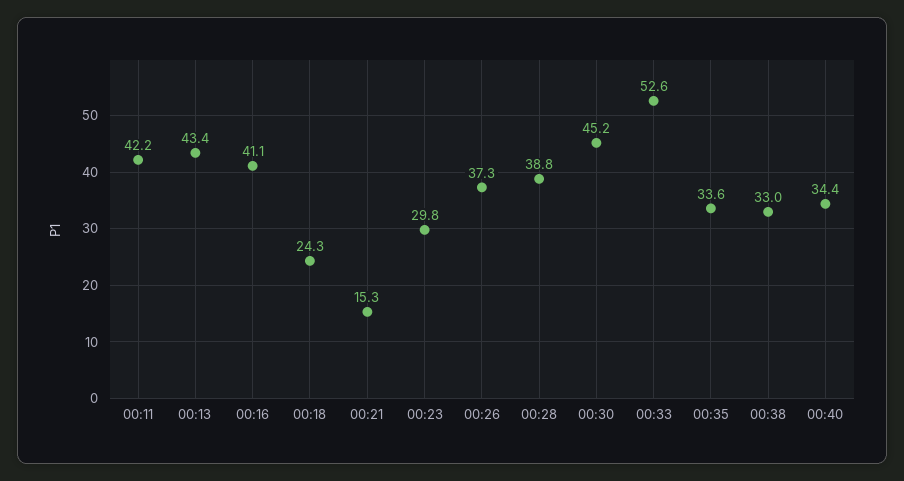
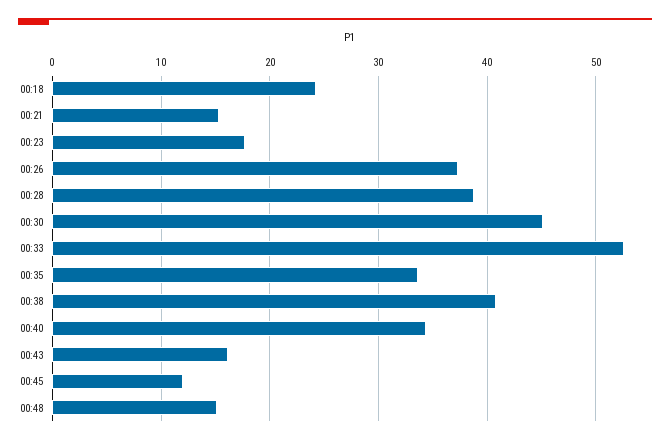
00:11: 42.2 -> none
00:13: 43.4 -> none
00:16: 41.1 -> none
00:23: 29.8 -> 18
00:38: 33 -> 41
00:43: none -> 16
00:45: none -> 12
00:48: none -> 15

